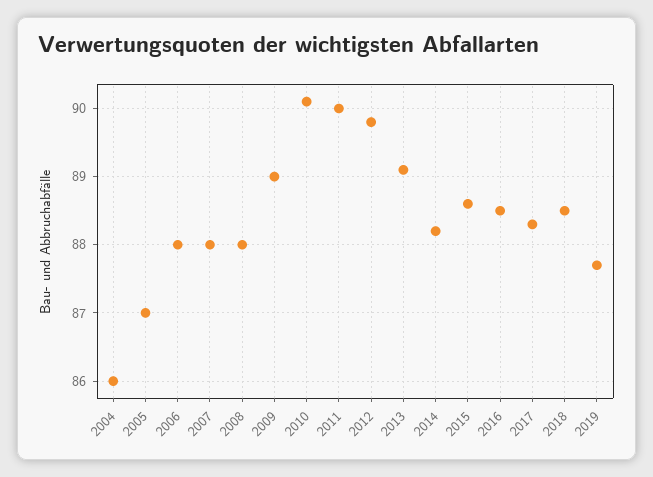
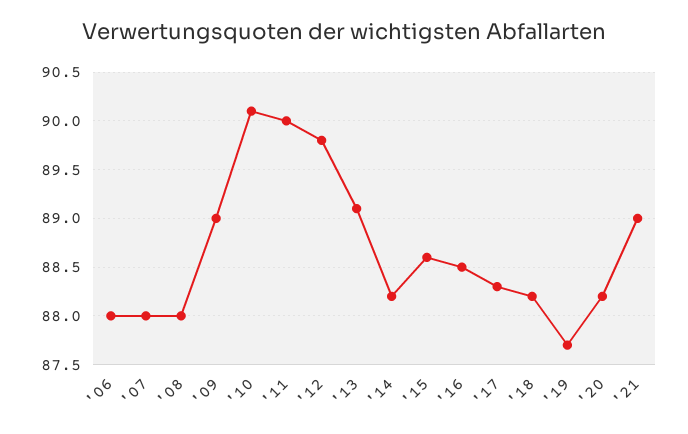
2004: 86 -> none
2005: 87 -> none
2018: 88.5 -> 88.2
'20: none -> 88.2
'21: none -> 89

